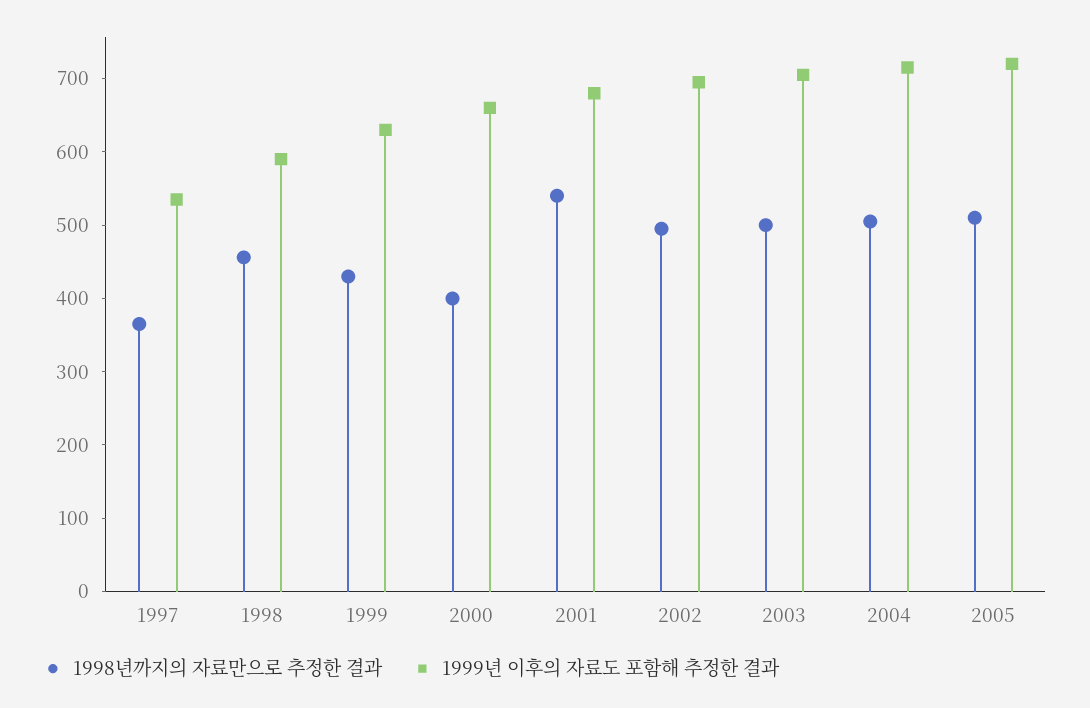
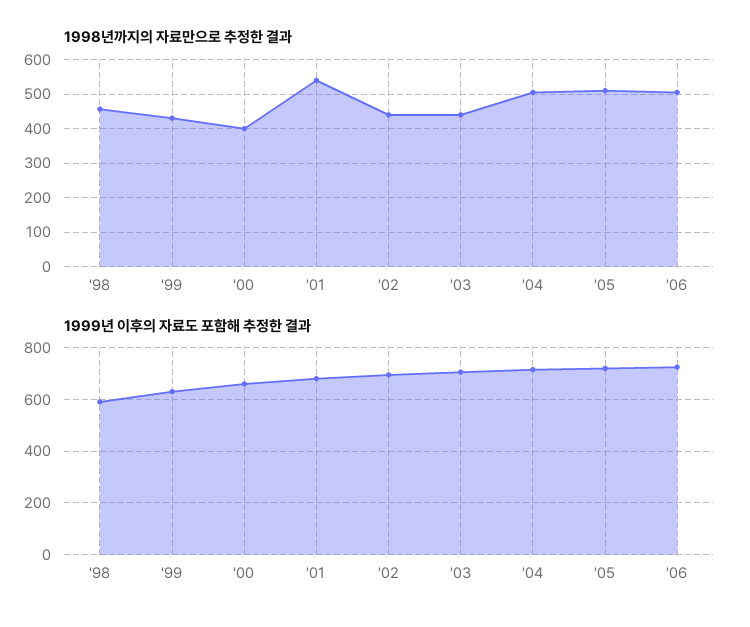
1998년까지의 자료만으로 추정한 결과, 1997: 360 -> none
1999년 이후의 자료도 포함해 추정한 결과, 1997: 540 -> none
1998년까지의 자료만으로 추정한 결과, 2002: 500 -> 440
1998년까지의 자료만으로 추정한 결과, 2003: 500 -> 440
1998년까지의 자료만으로 추정한 결과, '06: none -> 500
1999년 이후의 자료도 포함해 추정한 결과, '06: none -> 725

